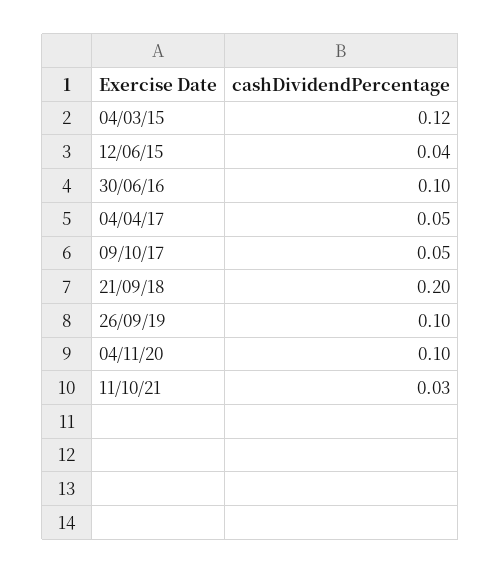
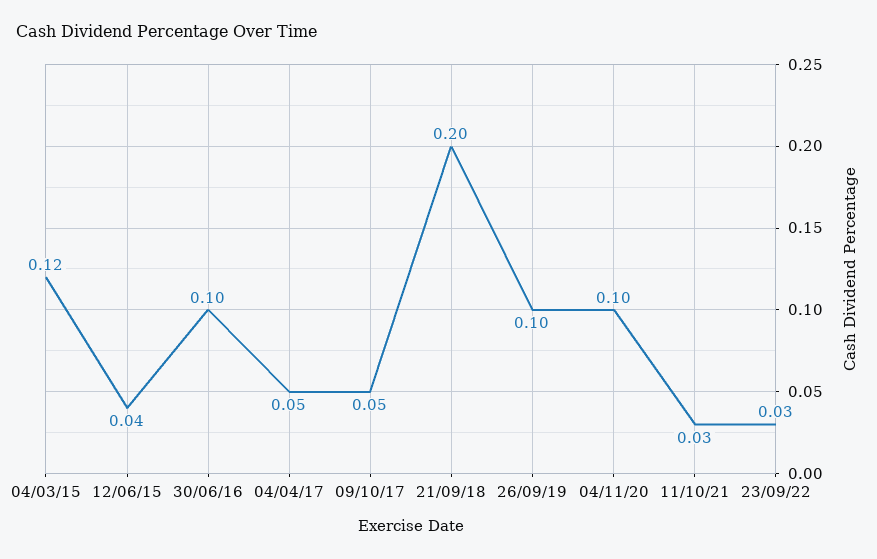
23/09/22: none -> 0.03

